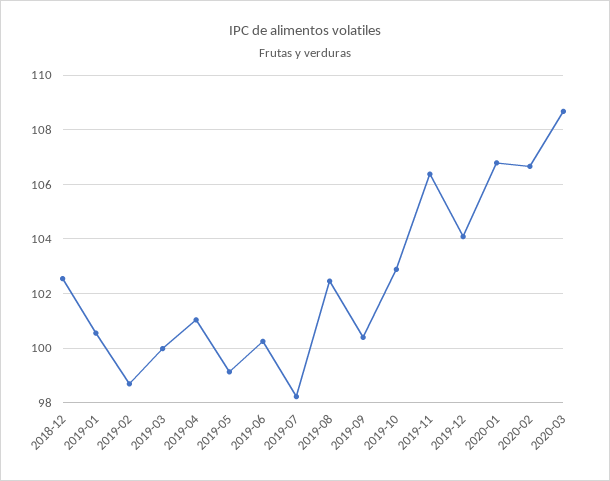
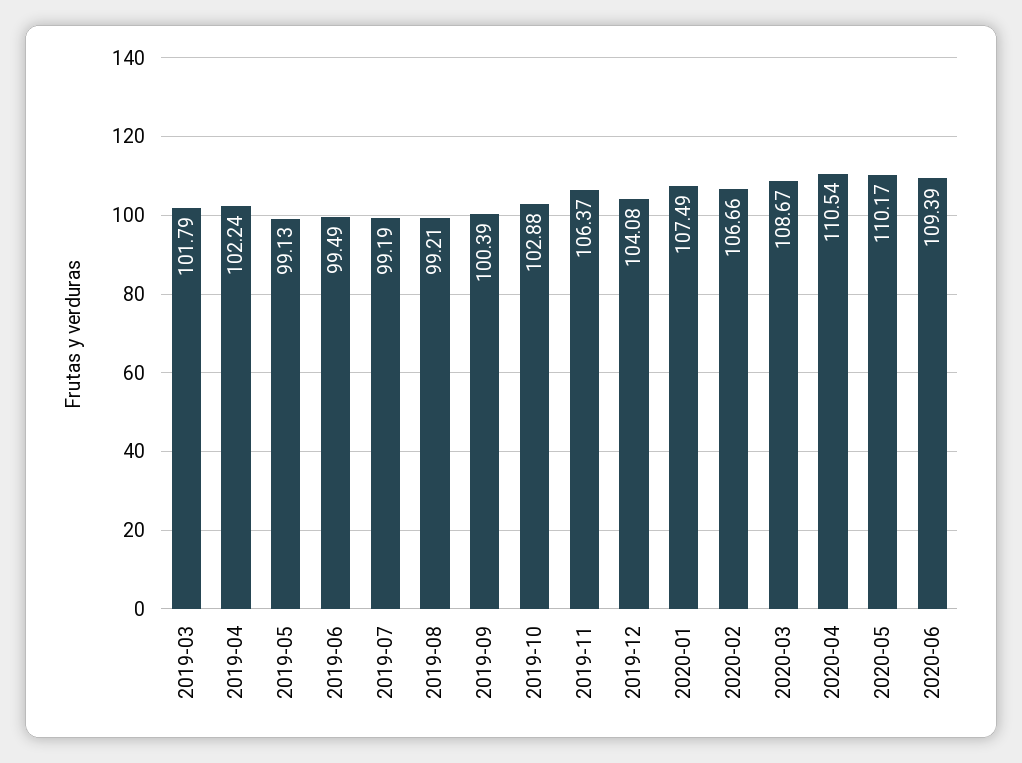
2018-12: 102.5 -> none
2019-01: 100.5 -> none
2019-02: 98.75 -> none
2019-03: 100 -> 101.79
2019-04: 101 -> 102.24
2019-06: 100.25 -> 99.49
2019-07: 98.25 -> 99.19
2019-08: 102.5 -> 99.21
2020-01: 106.75 -> 107.49
2020-04: none -> 110.54
2020-05: none -> 110.17
2020-06: none -> 109.39

